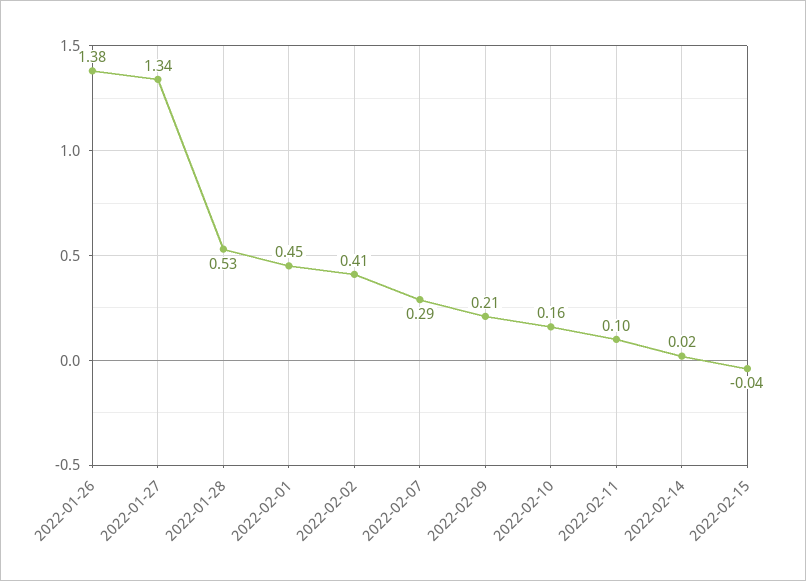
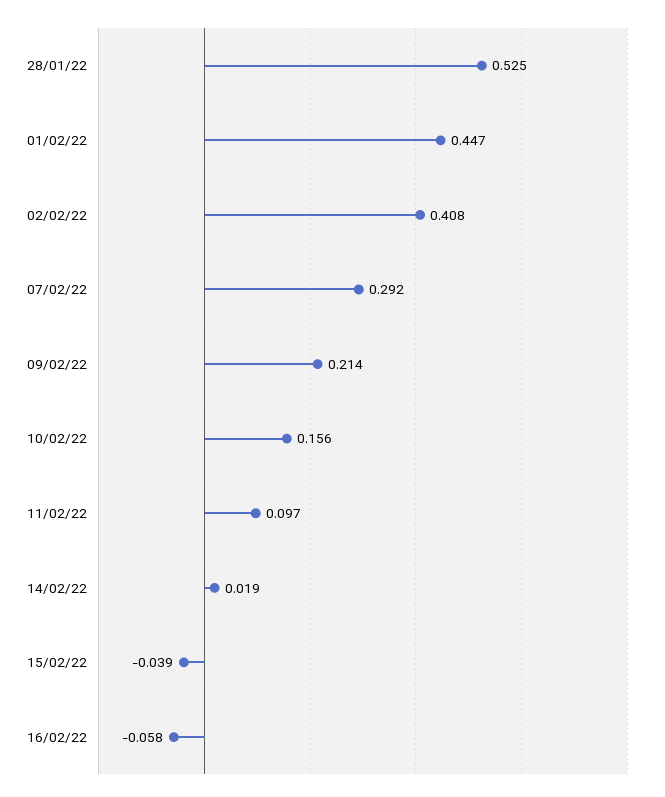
2022-01-26: 1.38 -> none
2022-01-27: 1.34 -> none
16/02/22: none -> -0.058

